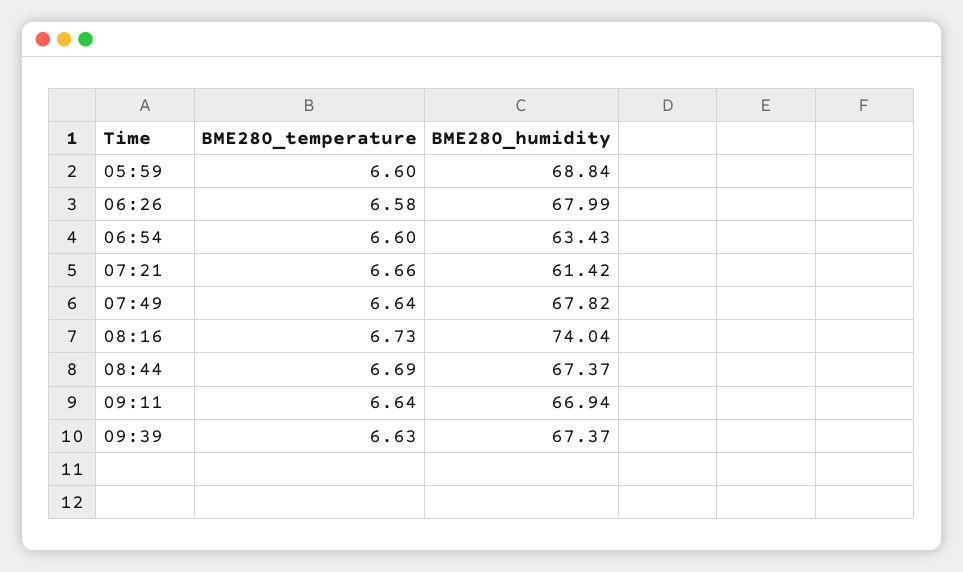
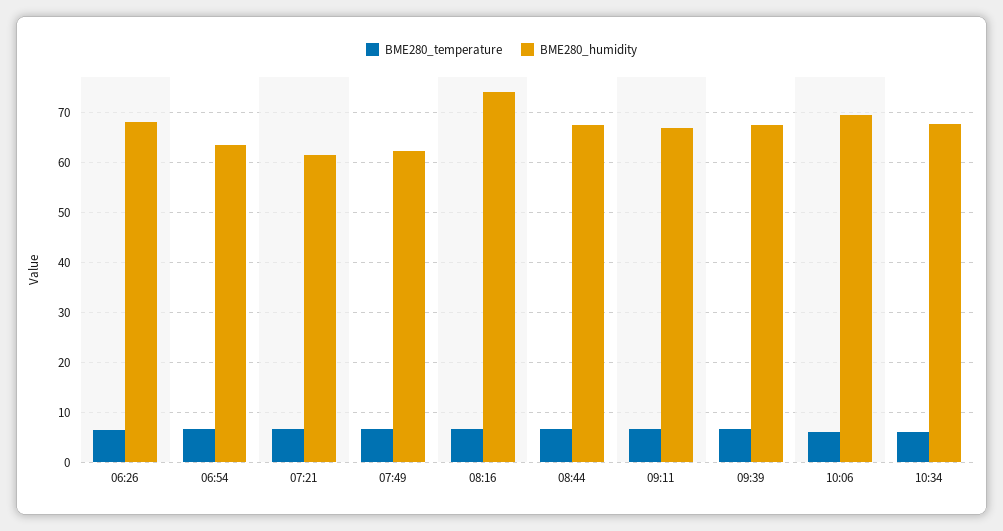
BME280_temperature, 05:59: 6.6 -> none
BME280_humidity, 05:59: 68.84 -> none
BME280_humidity, 07:49: 67.82 -> 62
BME280_temperature, 10:06: none -> 6
BME280_humidity, 10:06: none -> 70
BME280_temperature, 10:34: none -> 6
BME280_humidity, 10:34: none -> 68

